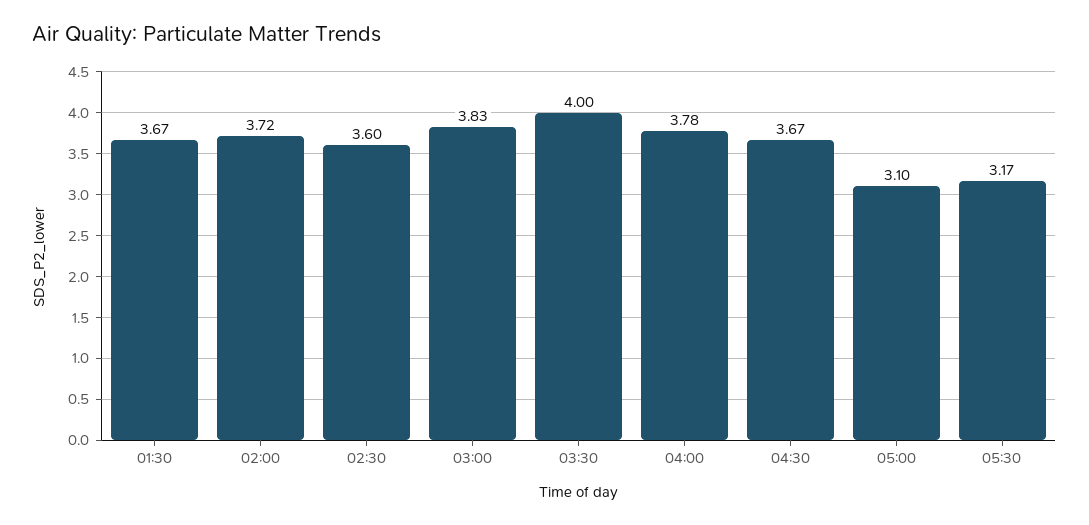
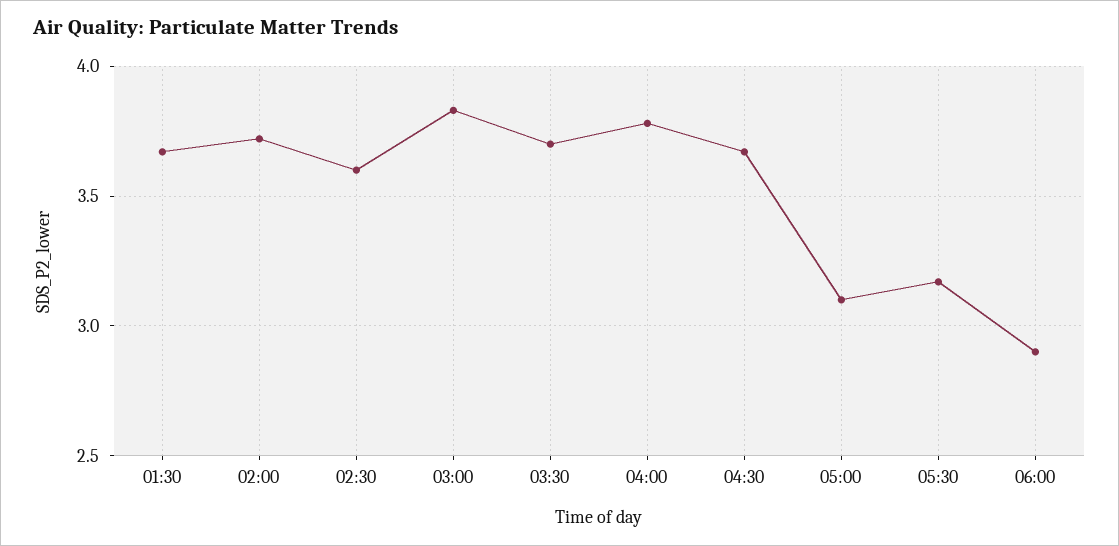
03:30: 4 -> 3.7
06:00: none -> 2.9

